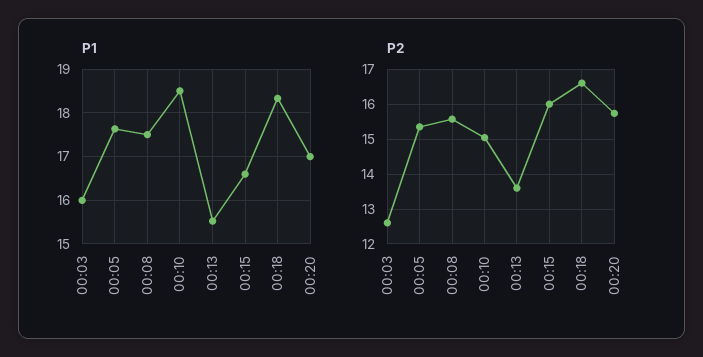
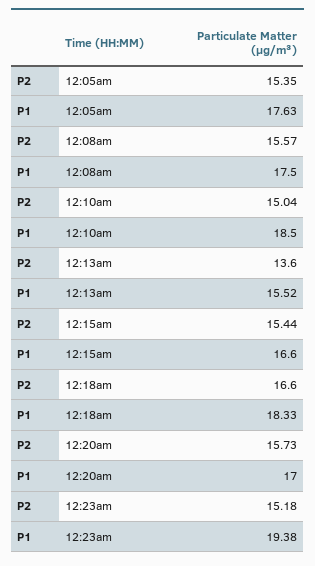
P1, 00:03: 16 -> none
P2, 00:03: 12.6 -> none
P2, 00:15: 16 -> 15.44
P2, 12:23am: none -> 15.18
P1, 12:23am: none -> 19.38

